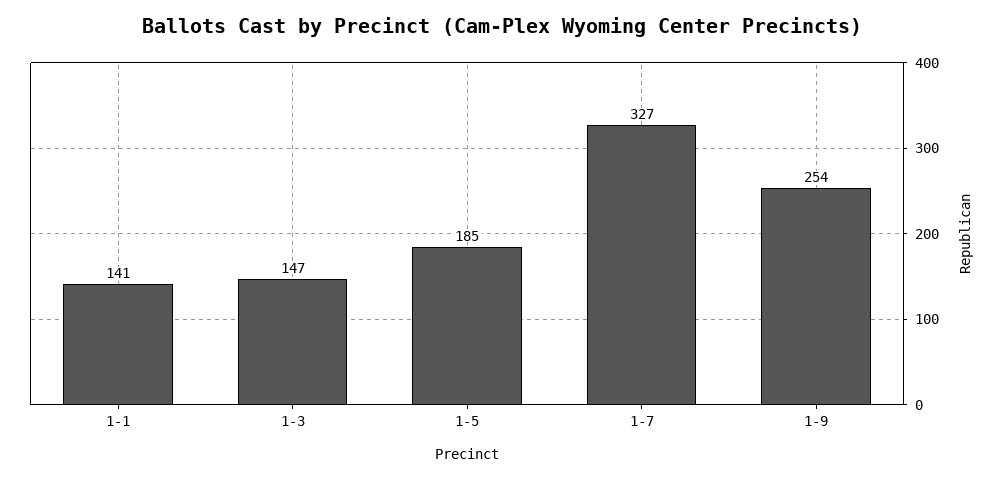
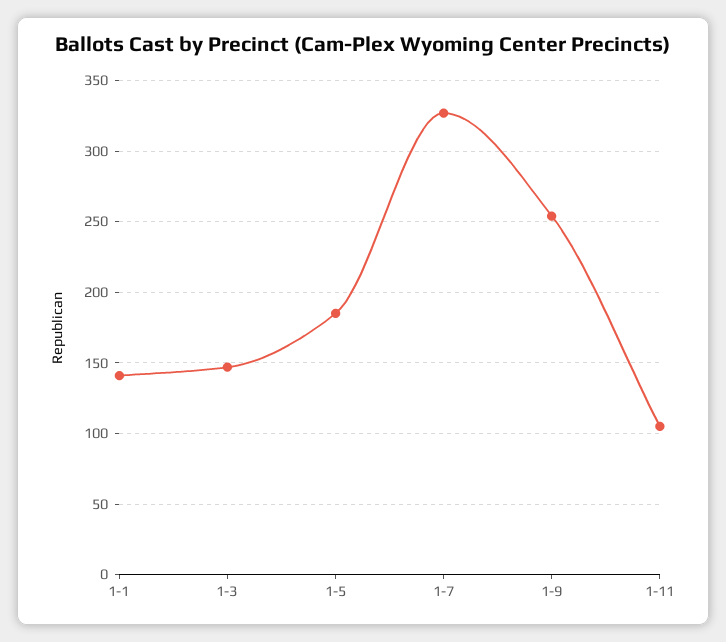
1-11: none -> 105

